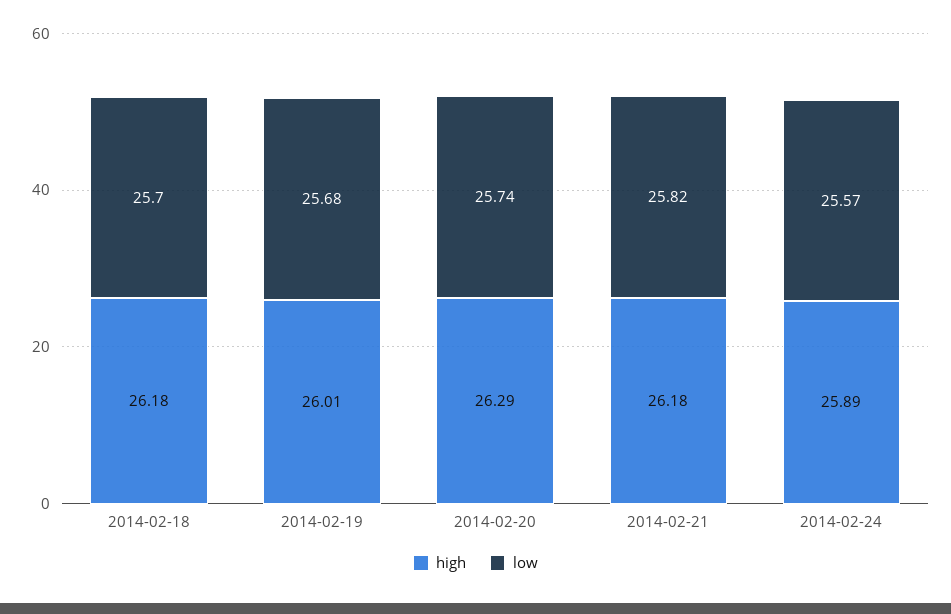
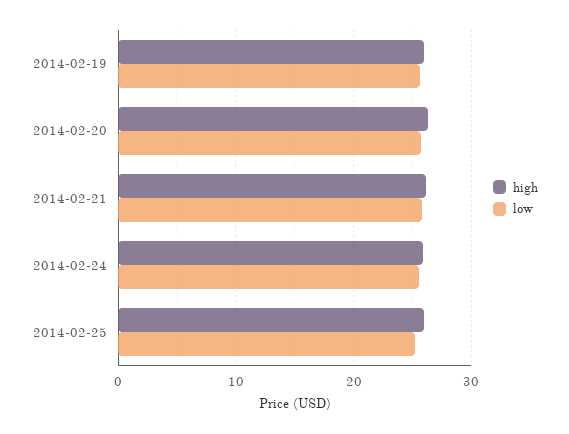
high, 2014-02-18: 26.18 -> none
low, 2014-02-18: 25.7 -> none
high, 2014-02-25: none -> 26
low, 2014-02-25: none -> 25

